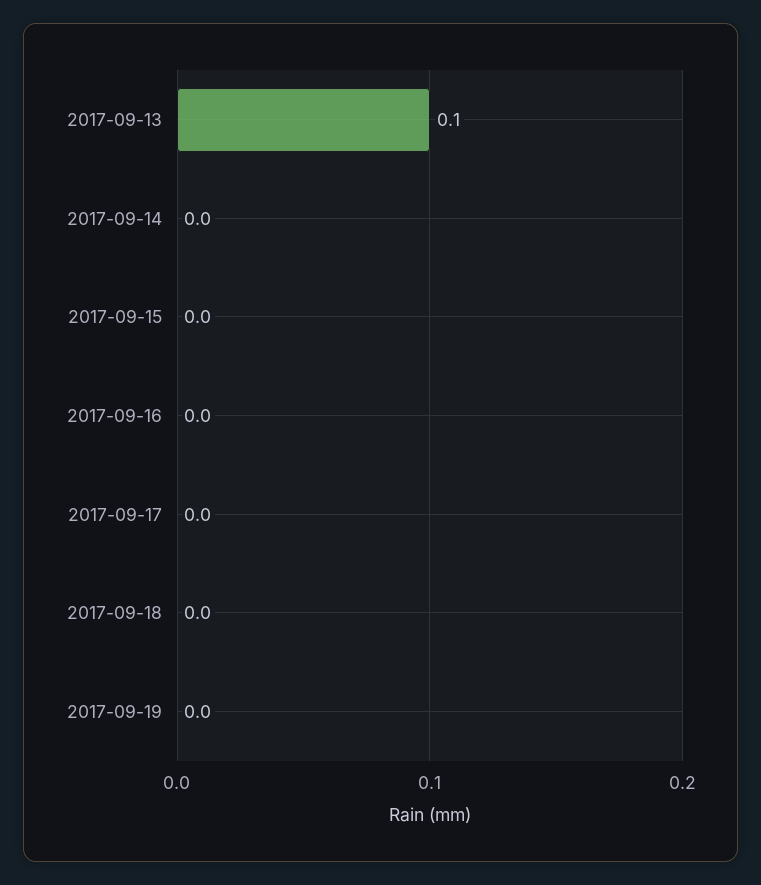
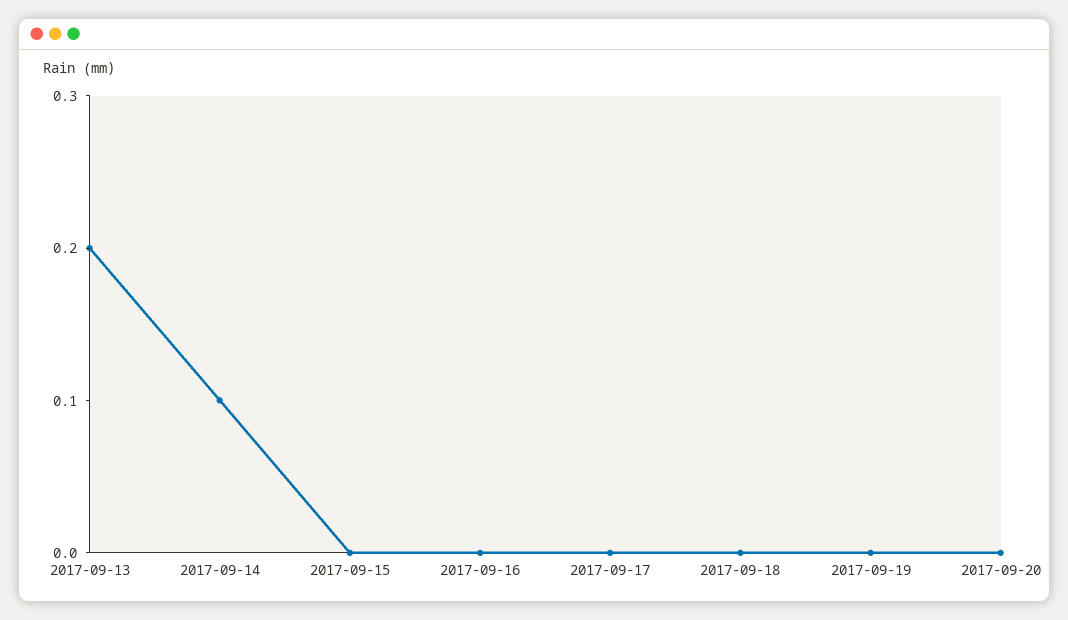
2017-09-13: 0.1 -> 0.2
2017-09-14: 0 -> 0.1
2017-09-20: none -> 0

